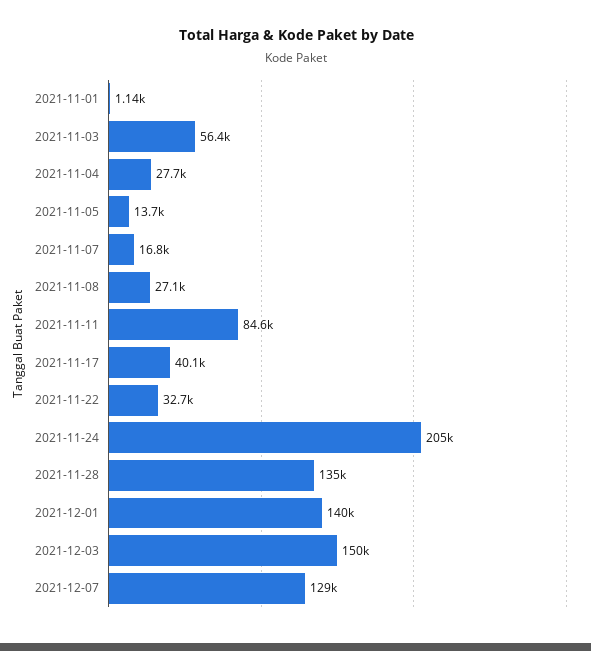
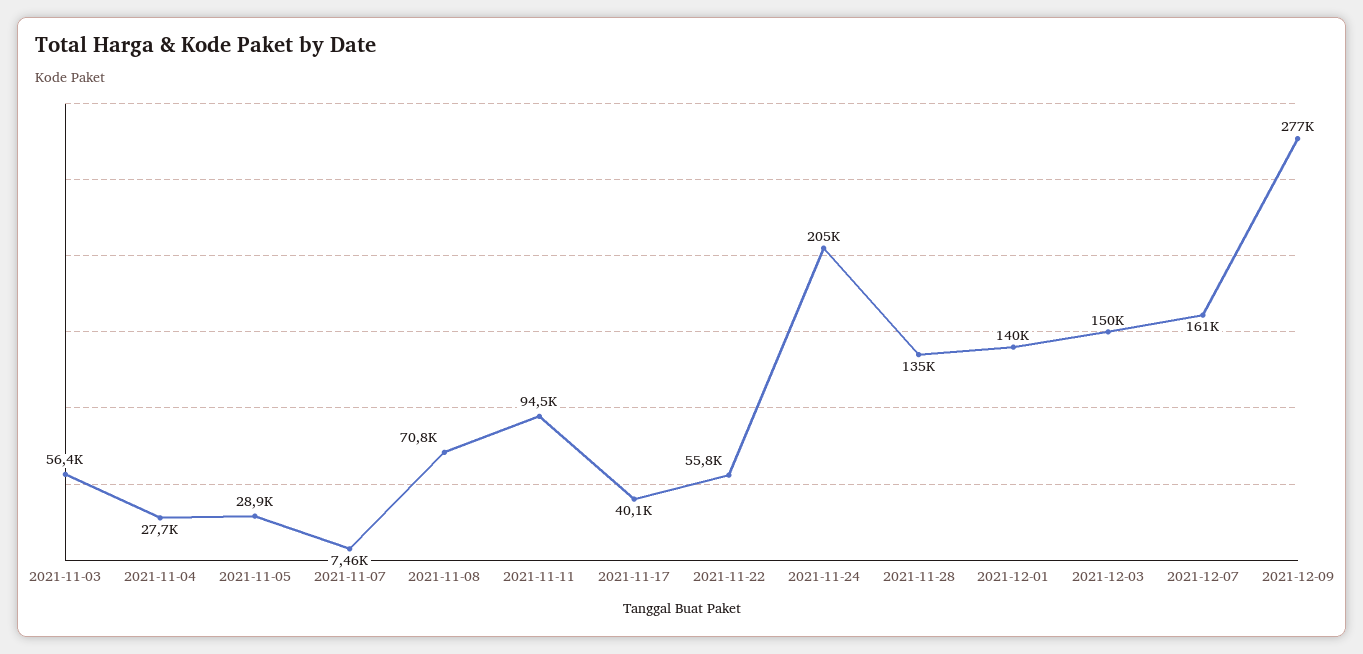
2021-11-01: 1140 -> none
2021-11-05: 13700 -> 28900
2021-11-07: 16800 -> 7460
2021-11-08: 27100 -> 70800
2021-11-11: 84600 -> 94500
2021-11-22: 32700 -> 55800
2021-12-07: 129000 -> 161000
2021-12-09: none -> 277000

